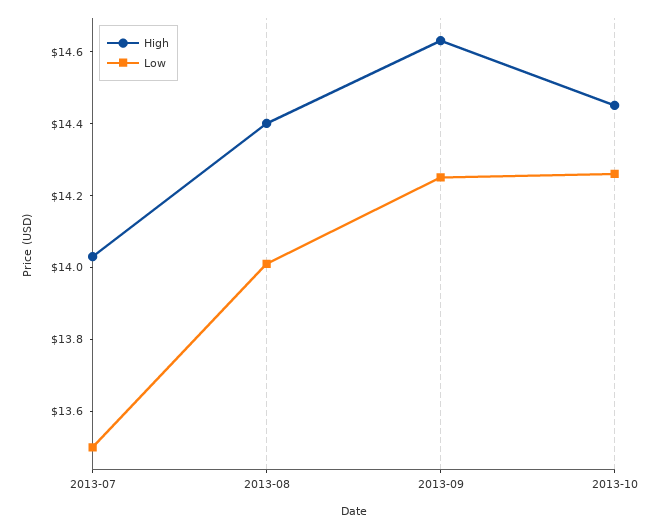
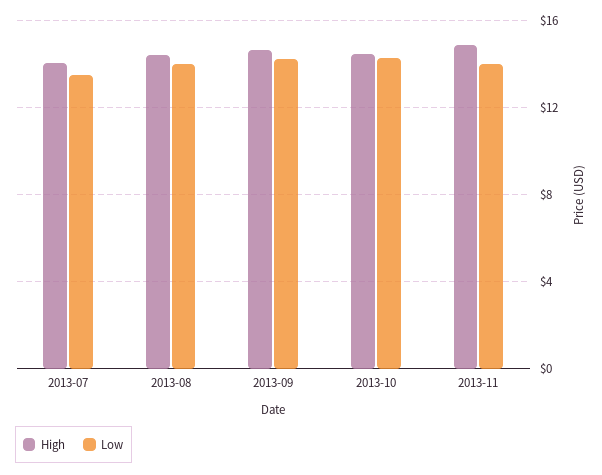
High, 2013-11: none -> 15
Low, 2013-11: none -> 14

